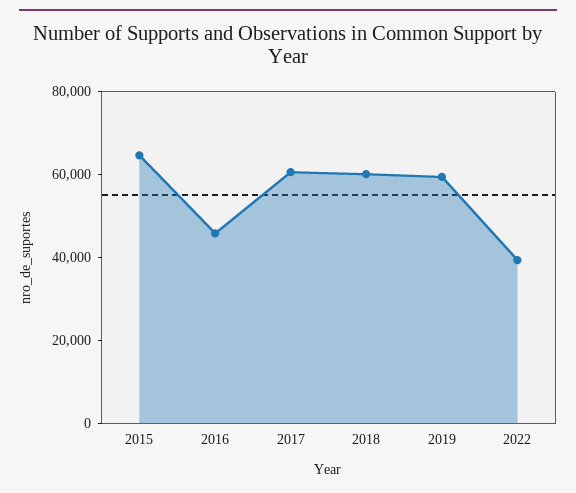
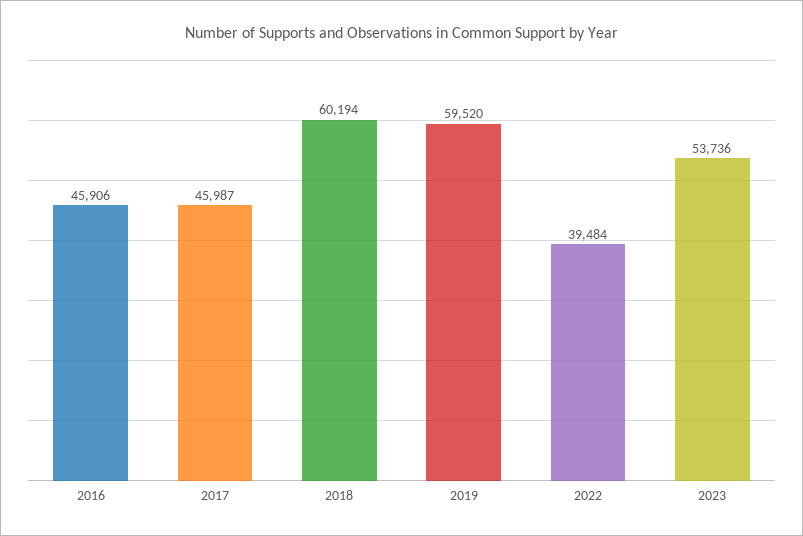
2015: 65000 -> none
2017: 60000 -> 45987
2023: none -> 53736

